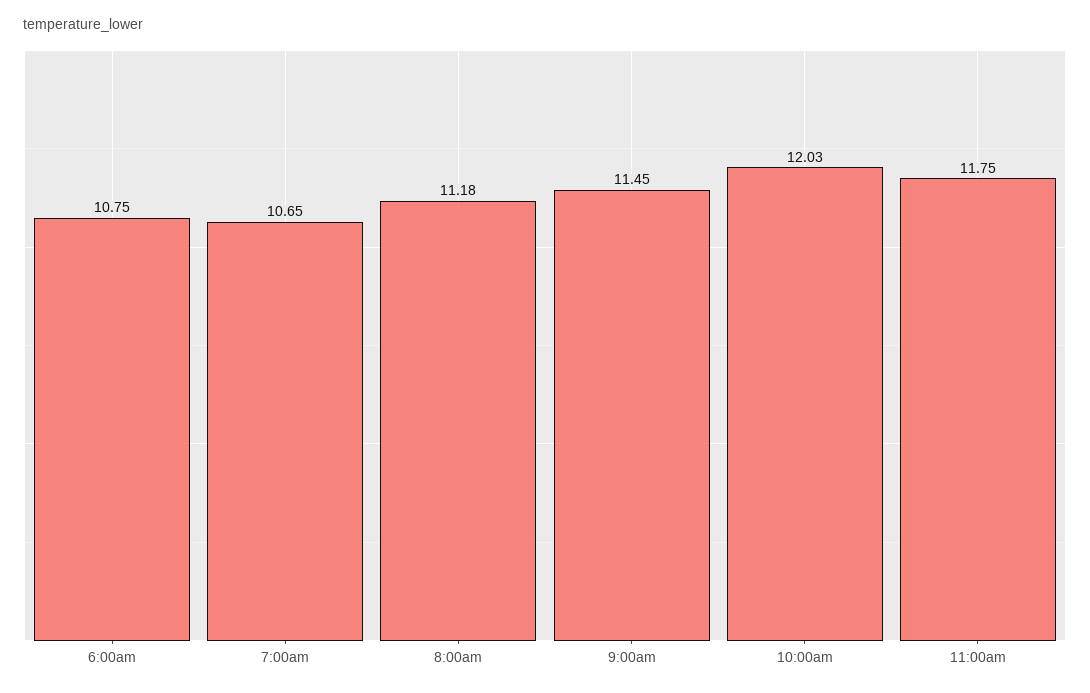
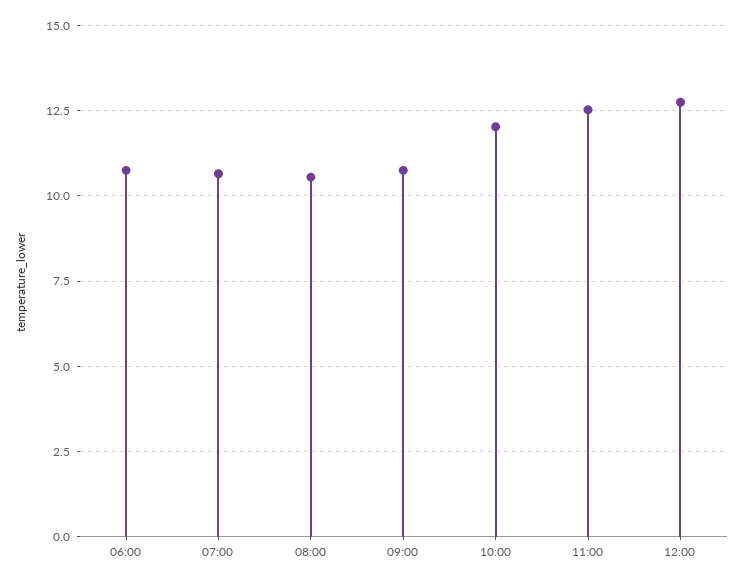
8:00am: 11.18 -> 10.5
9:00am: 11.45 -> 10.75
11:00am: 11.75 -> 12.5
12:00: none -> 12.75

